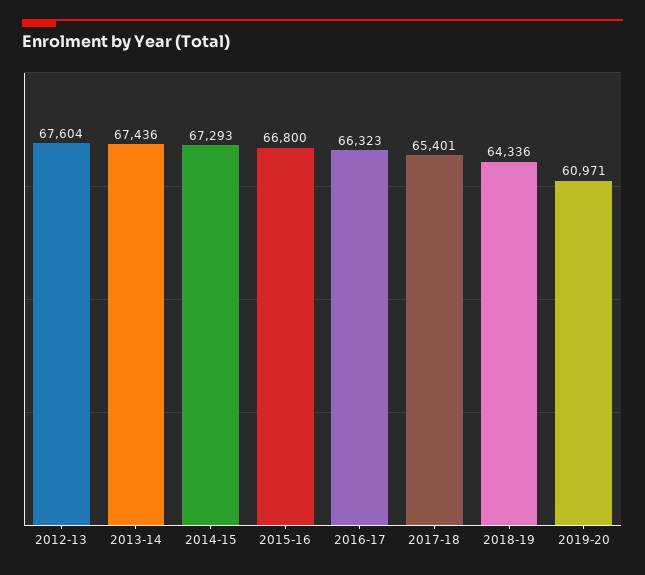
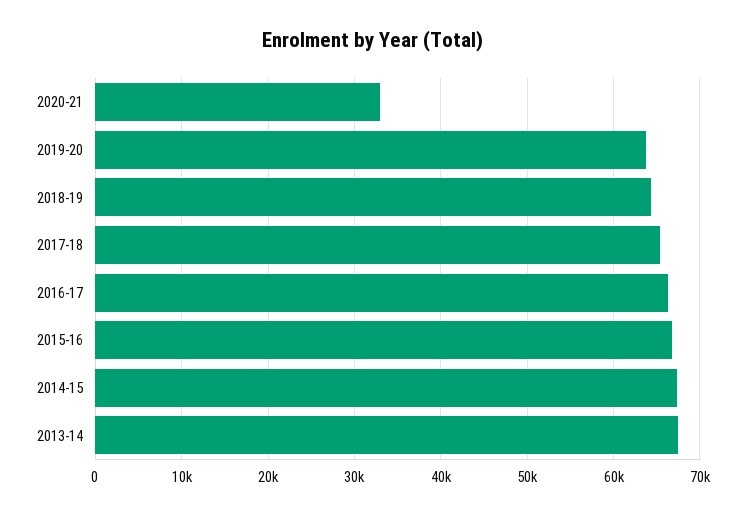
2012-13: 67604 -> none
2019-20: 60971 -> 64000
2020-21: none -> 33000

